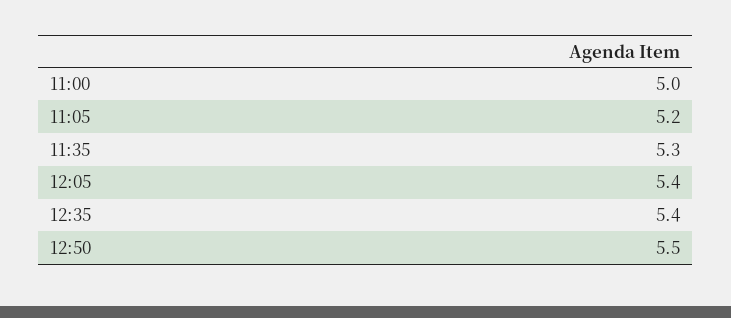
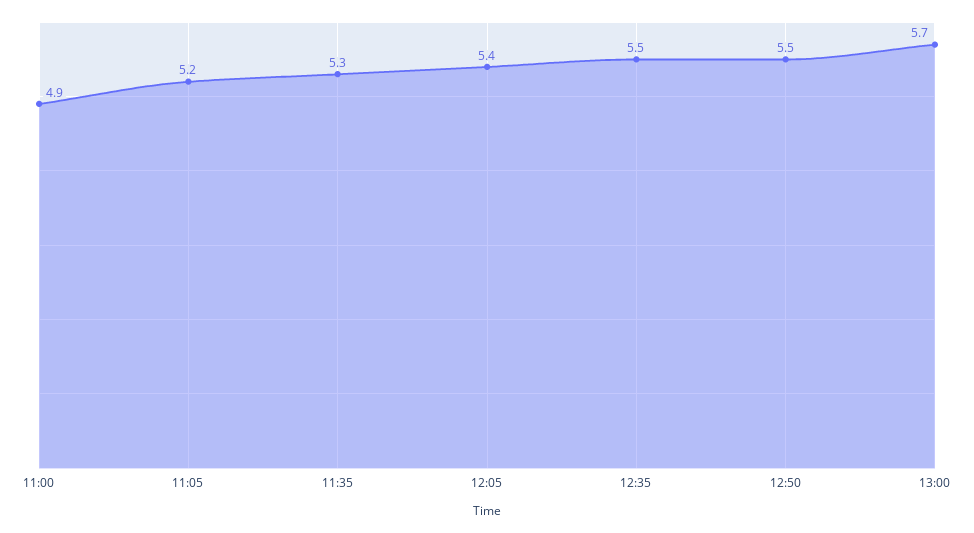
11:00: 5 -> 4.9
12:35: 5.4 -> 5.5
13:00: none -> 5.7

